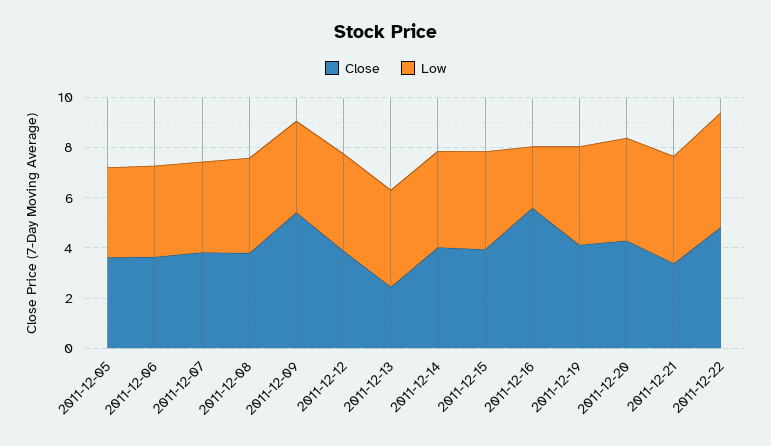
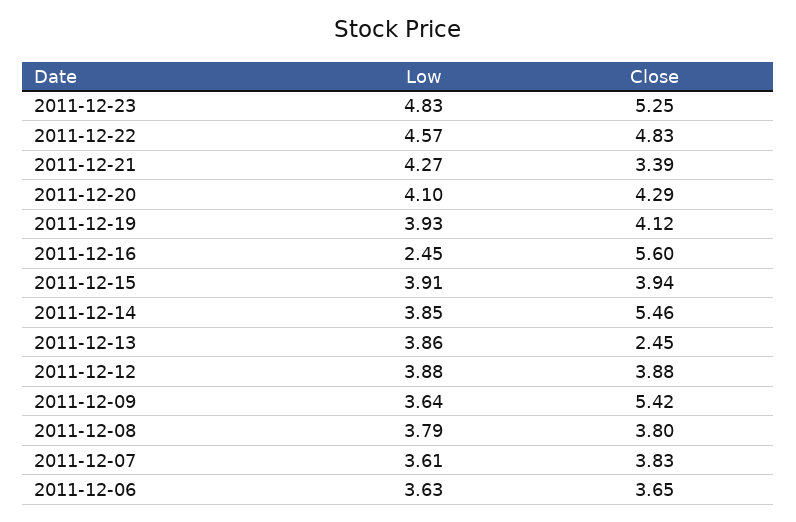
Close, 2011-12-05: 3.5 -> none
Low, 2011-12-05: 3.5 -> none
Close, 2011-12-14: 4 -> 5.46
Low, 2011-12-23: none -> 4.83
Close, 2011-12-23: none -> 5.25

